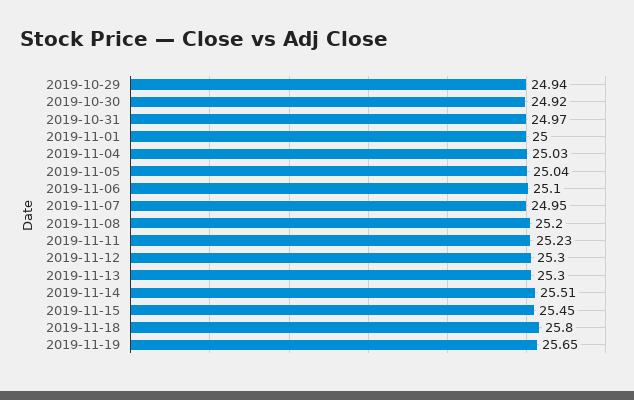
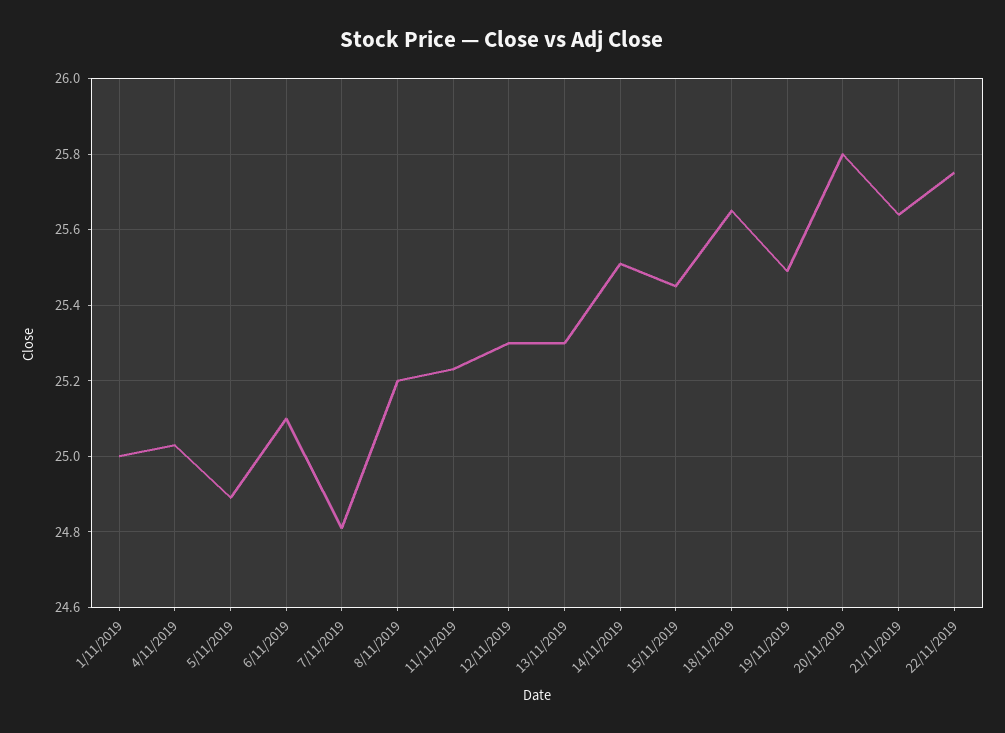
2019-10-29: 24.94 -> none
2019-10-30: 24.92 -> none
2019-10-31: 24.97 -> none
2019-11-05: 25.04 -> 24.9
2019-11-07: 24.95 -> 24.8
2019-11-18: 25.8 -> 25.65
2019-11-19: 25.65 -> 25.5
20/11/2019: none -> 25.8
21/11/2019: none -> 25.65
22/11/2019: none -> 25.75

